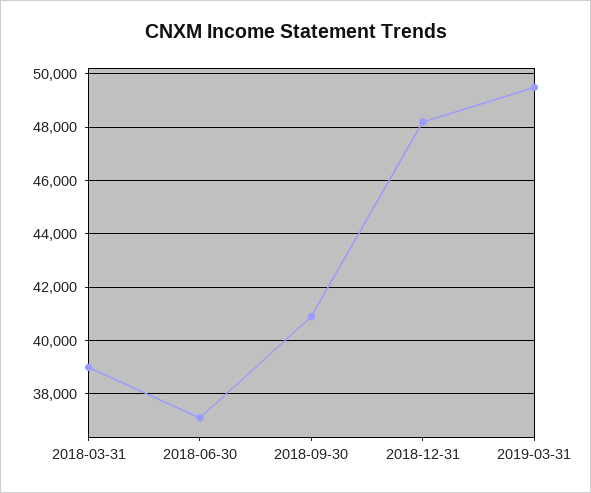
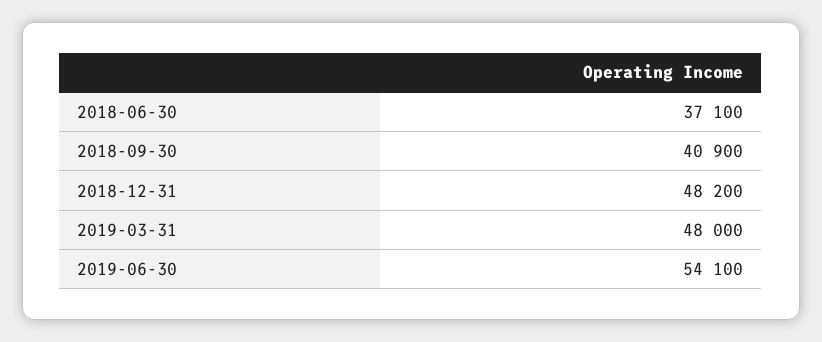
2018-03-31: 39000 -> none
2019-03-31: 49500 -> 48000
2019-06-30: none -> 54100

